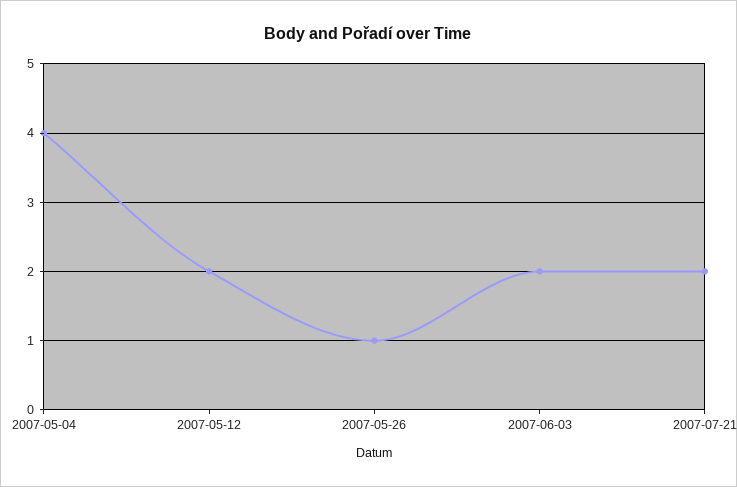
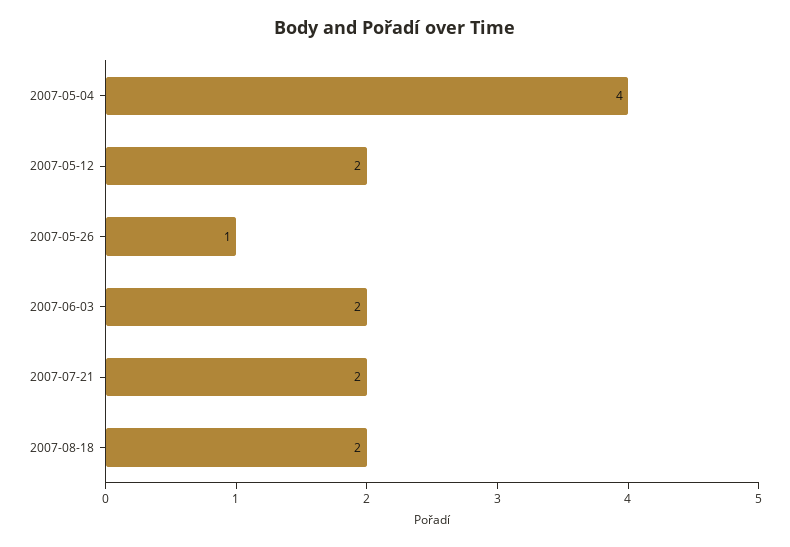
2007-08-18: none -> 2

